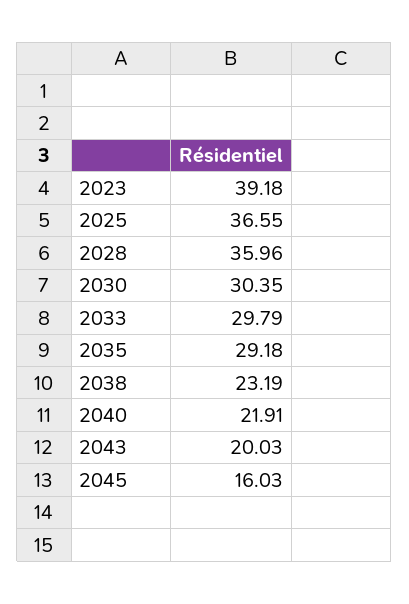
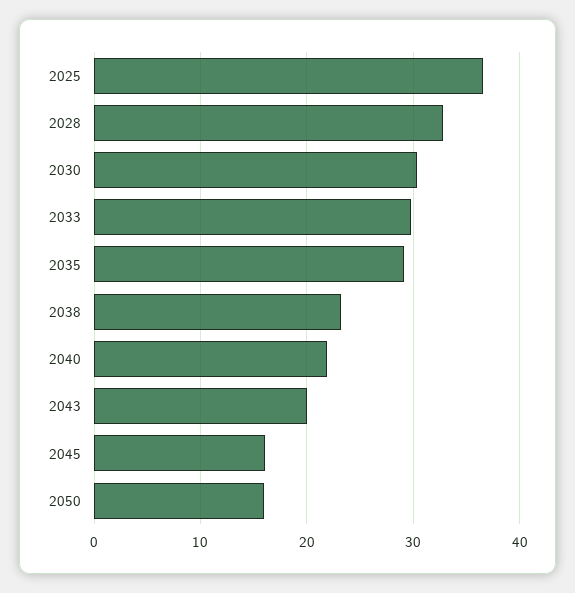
2023: 39.18 -> none
2028: 35.96 -> 33
2050: none -> 16

